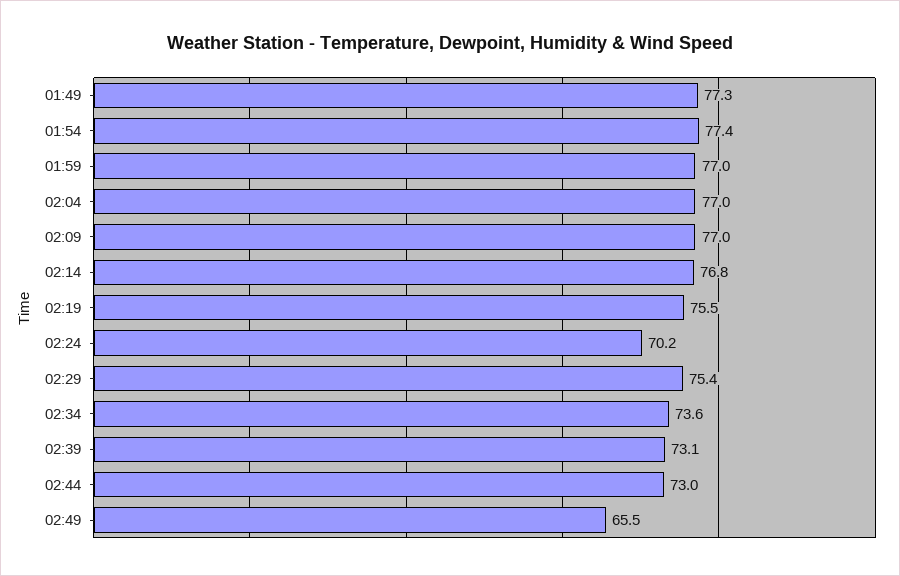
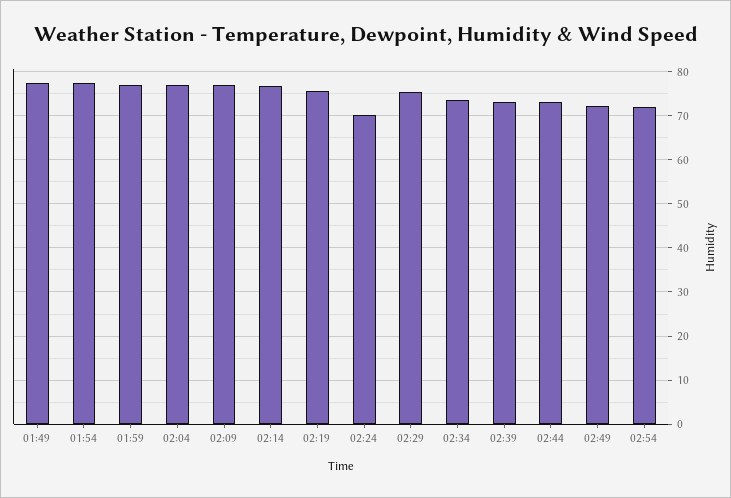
02:49: 65.5 -> 72
02:54: none -> 72

